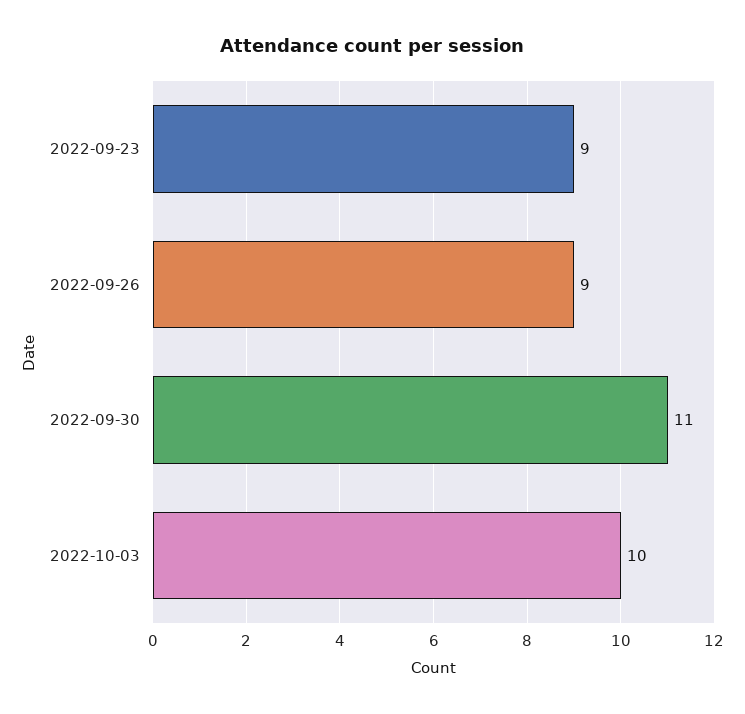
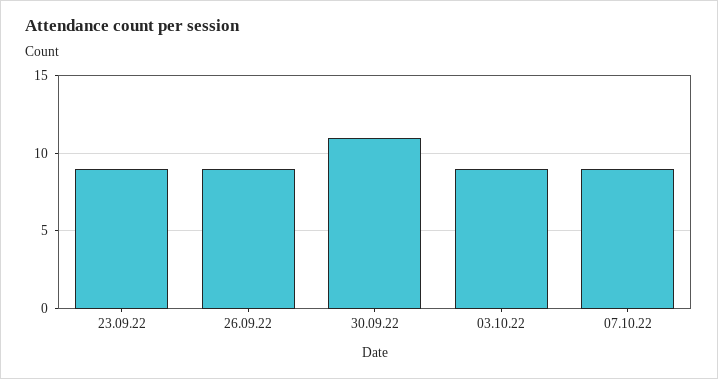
2022-10-03: 10 -> 9
07.10.22: none -> 9

